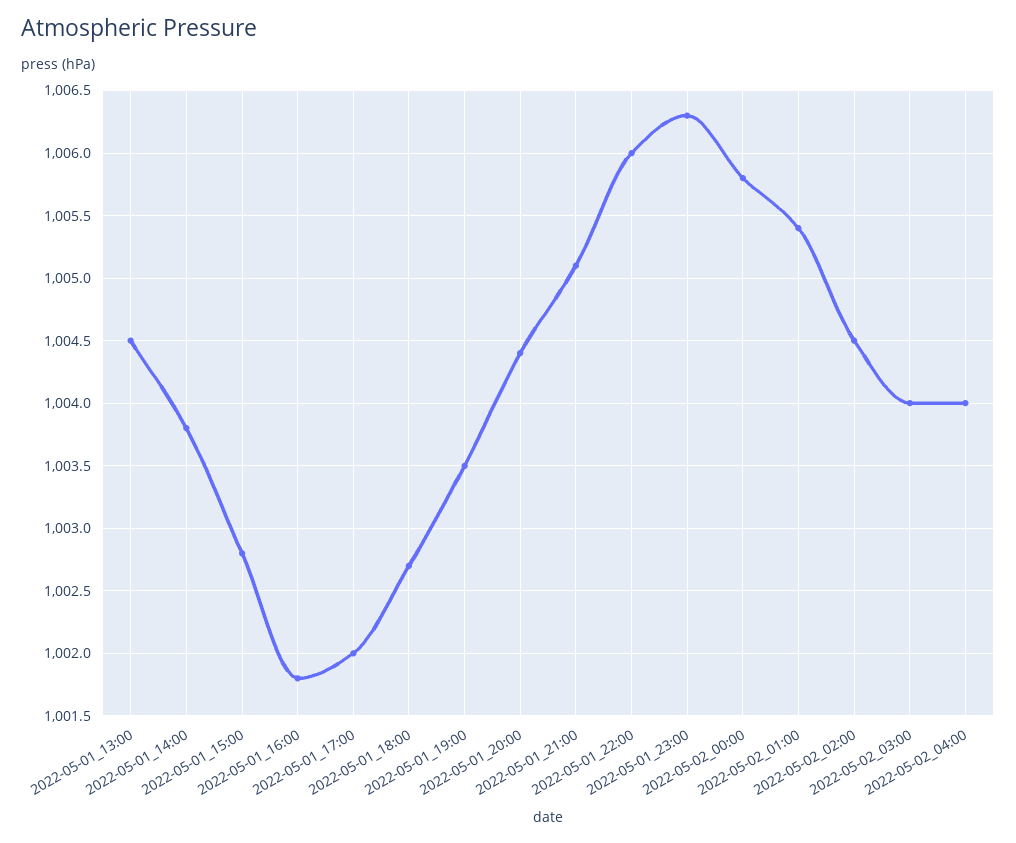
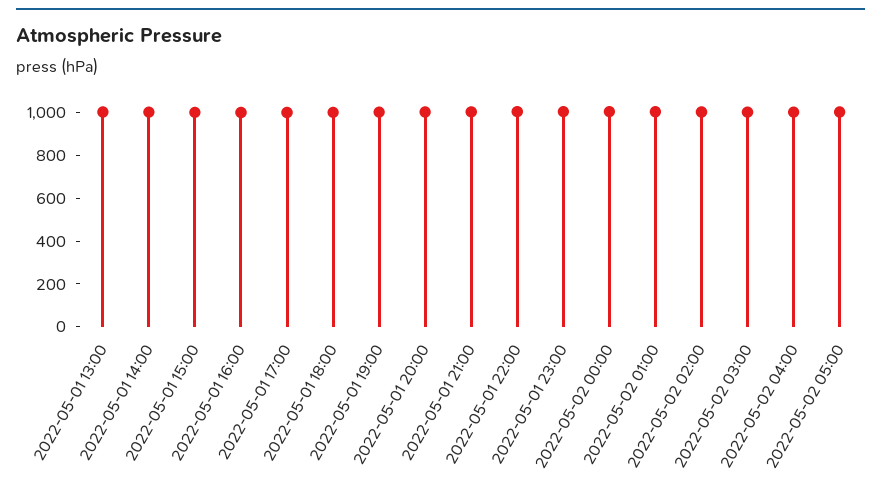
2022-05-02 05:00: none -> 1000

